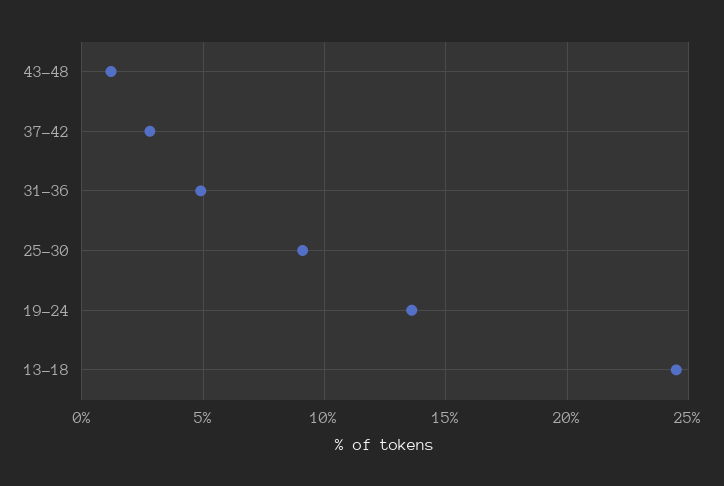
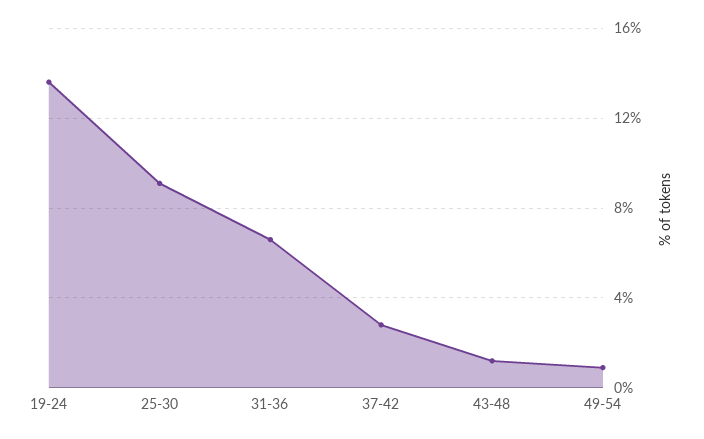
31-36: 5 -> 6.5
13-18: 24.5 -> none
49-54: none -> 1

